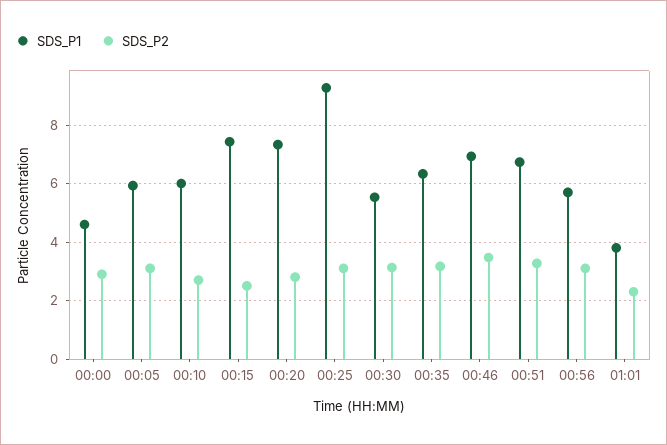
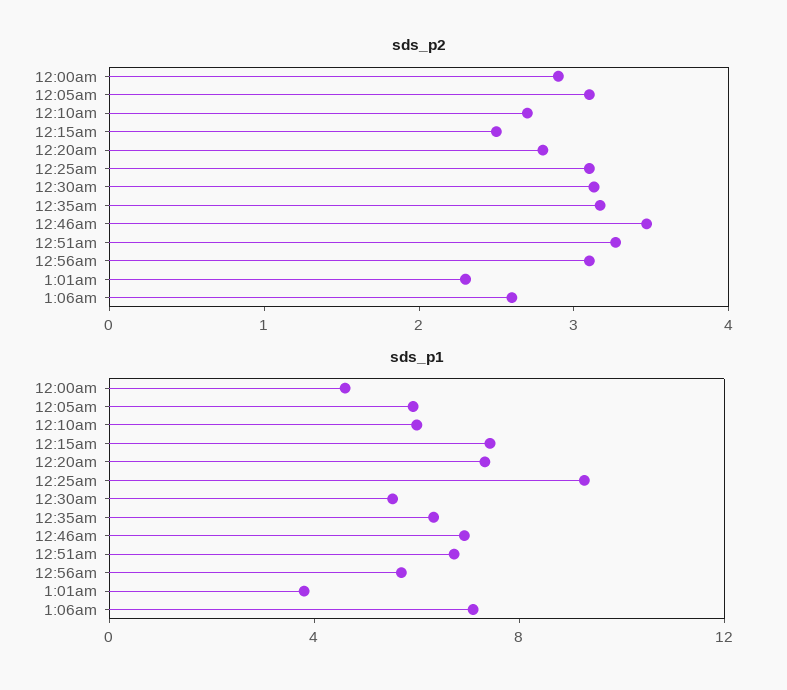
SDS_P2, 1:06am: none -> 2.6
SDS_P1, 1:06am: none -> 7

